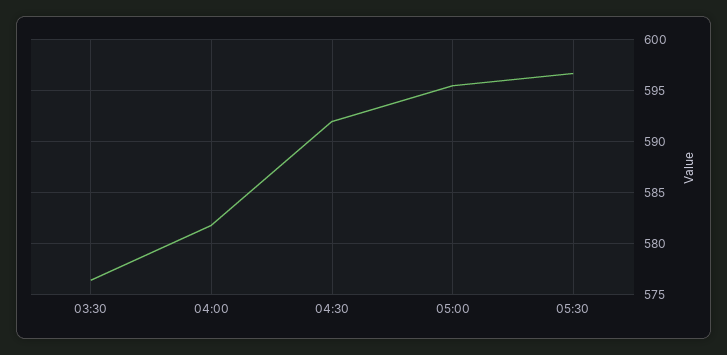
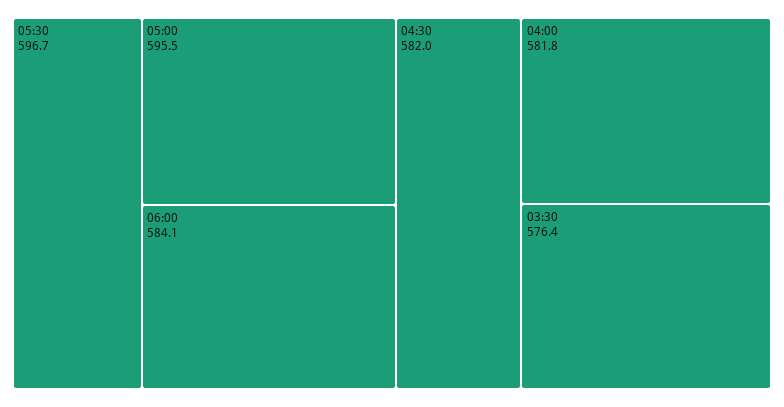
04:30: 592 -> 582
06:00: none -> 584.1

